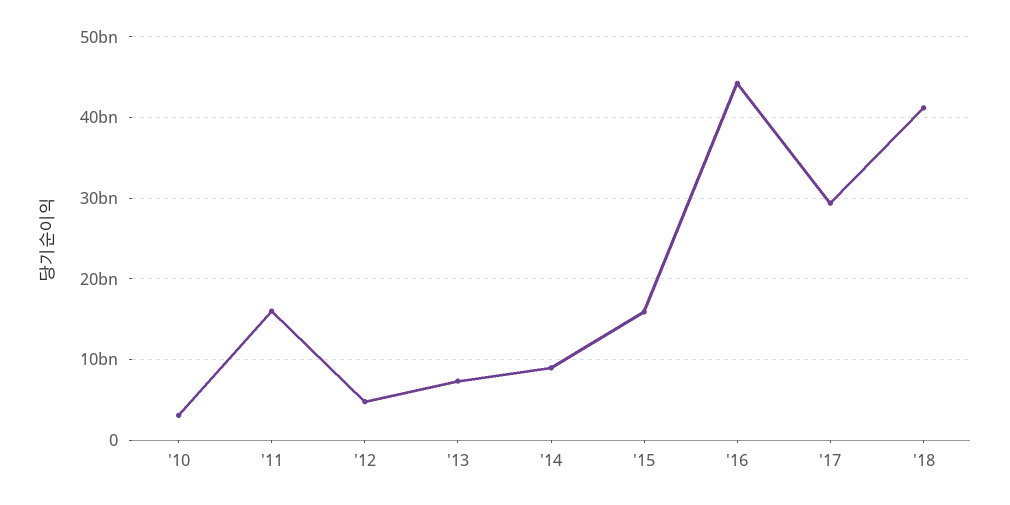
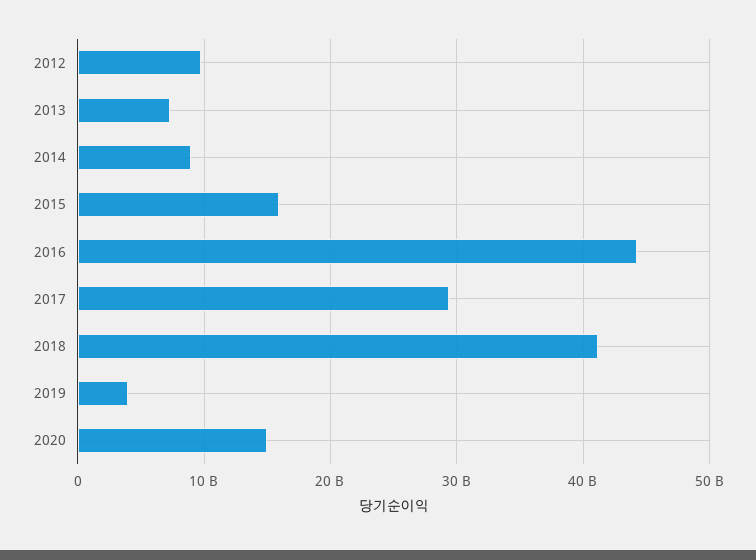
'10: 3000000000 -> none
'11: 16000000000 -> none
'12: 5000000000 -> 10000000000
2019: none -> 4000000000
2020: none -> 15000000000

